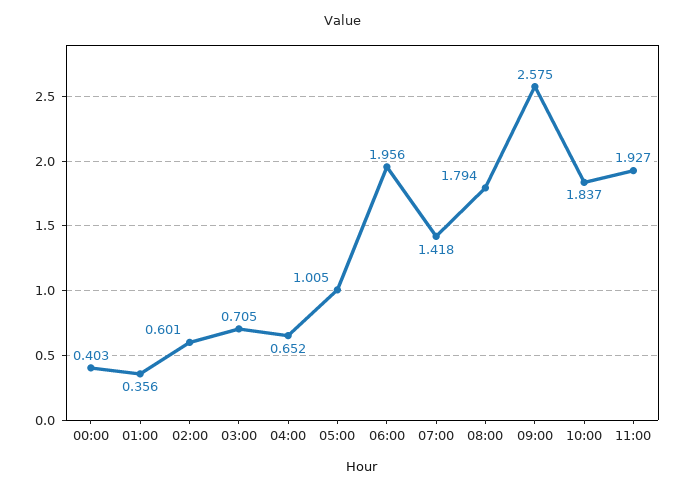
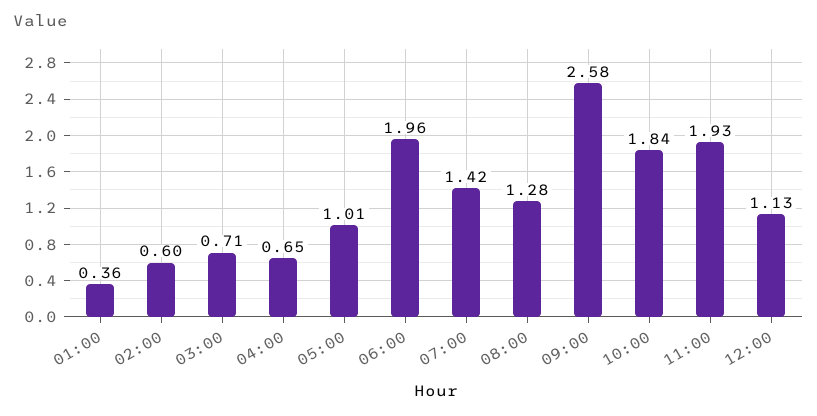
00:00: 0.403 -> none
08:00: 1.794 -> 1.28
12:00: none -> 1.13

